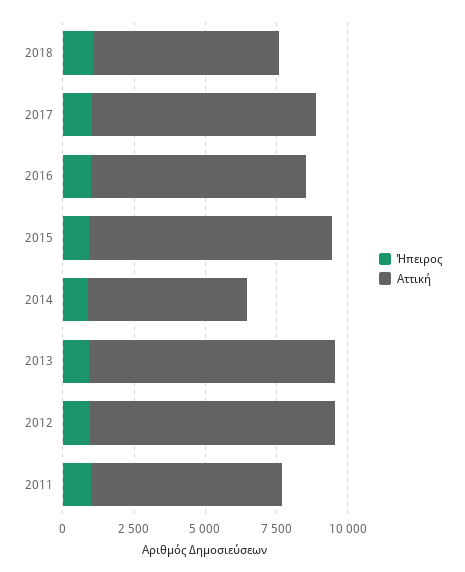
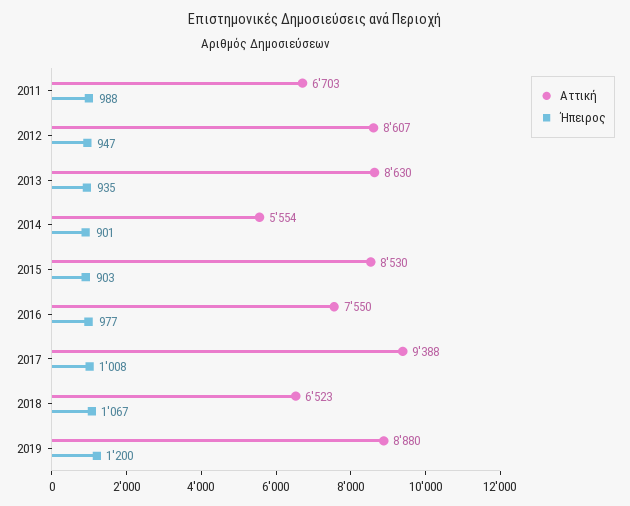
Αττική, 2017: 8000 -> 9388
Αττική, 2019: none -> 8880
Ήπειρος, 2019: none -> 1200

